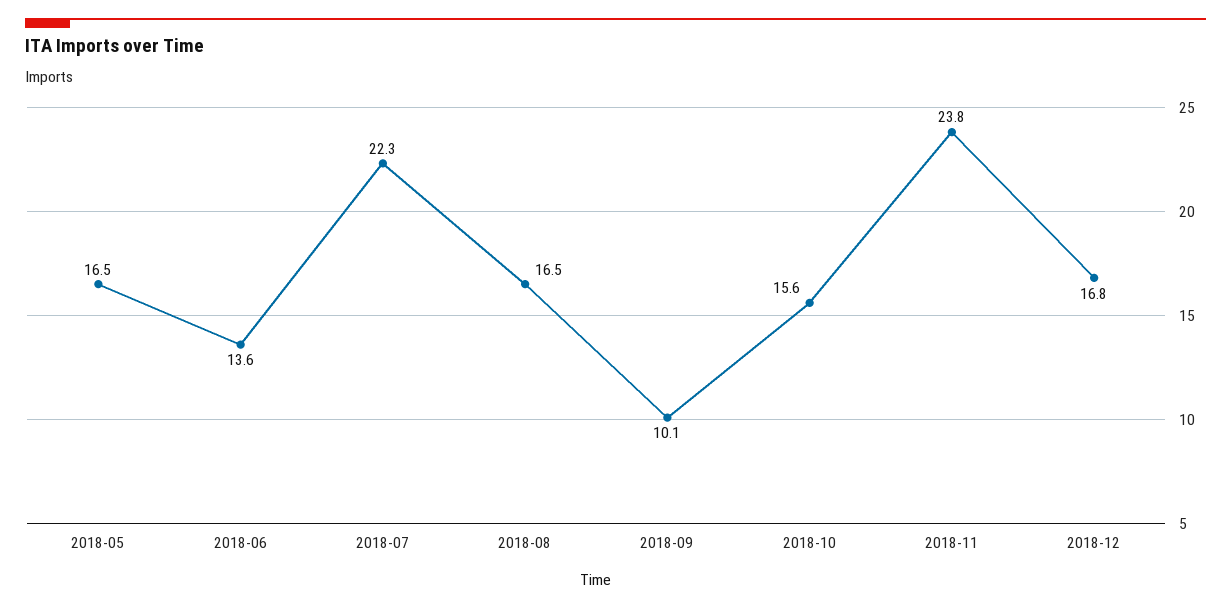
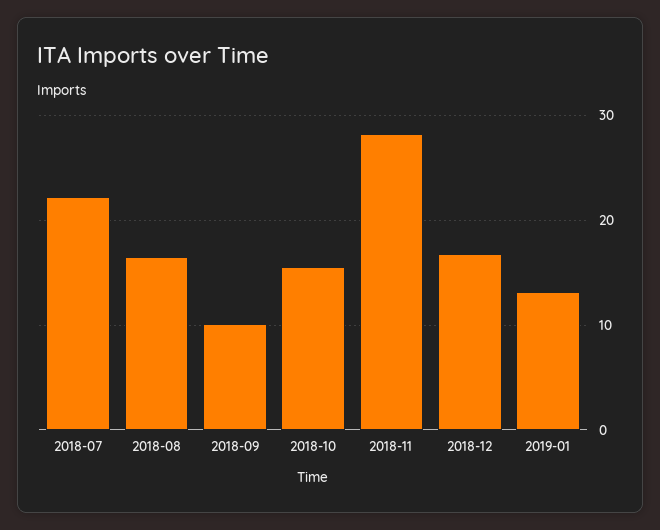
2018-05: 16.5 -> none
2018-06: 13.6 -> none
2018-11: 23.8 -> 28
2019-01: none -> 13

